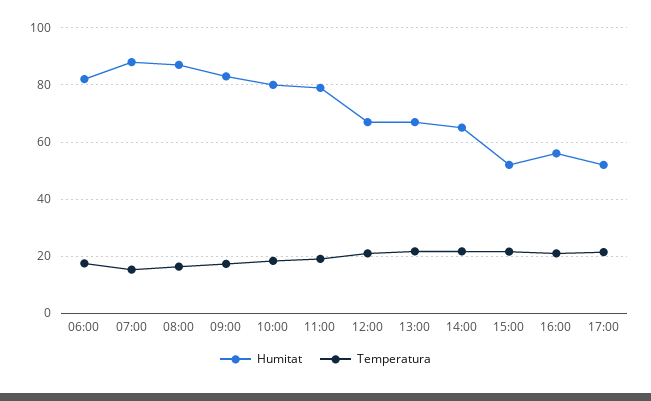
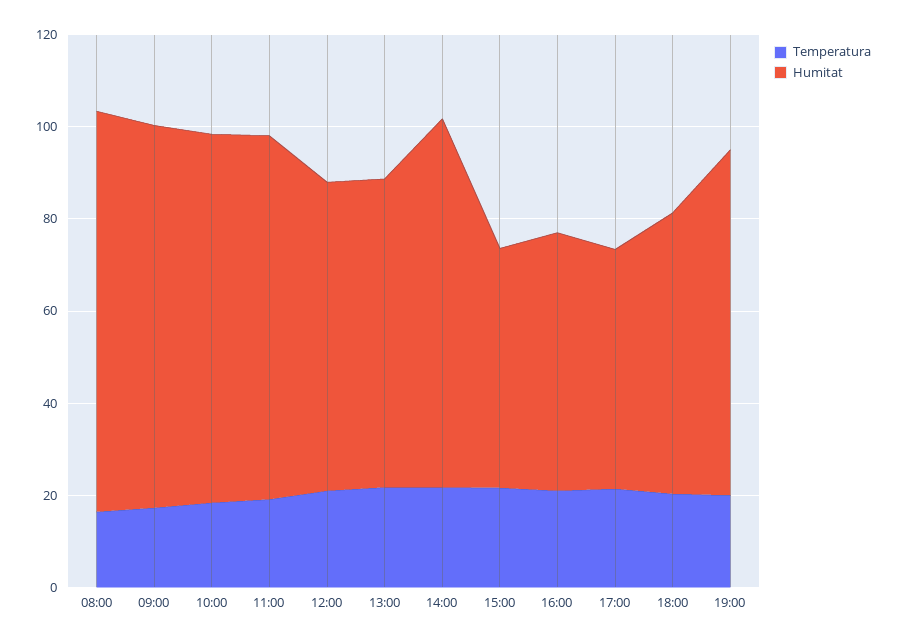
Humitat, 06:00: 82.5 -> none
Temperatura, 06:00: 17.5 -> none
Humitat, 07:00: 87.5 -> none
Temperatura, 07:00: 15 -> none
Humitat, 14:00: 65 -> 80
Temperatura, 18:00: none -> 20
Humitat, 18:00: none -> 60
Temperatura, 19:00: none -> 20
Humitat, 19:00: none -> 75

